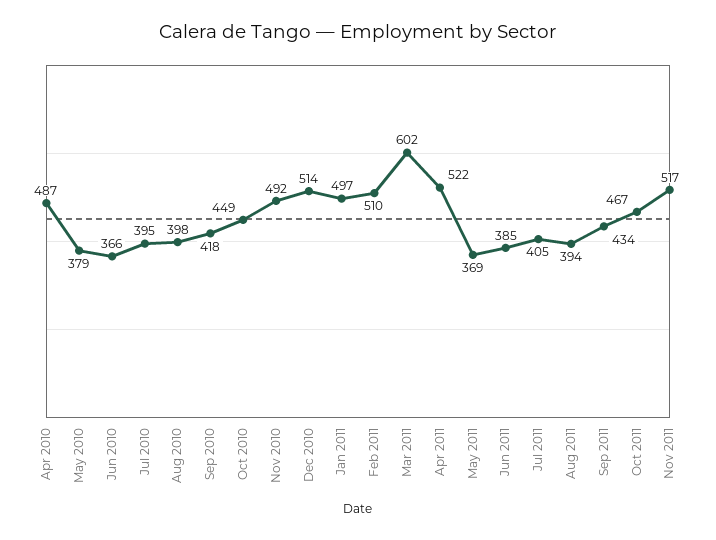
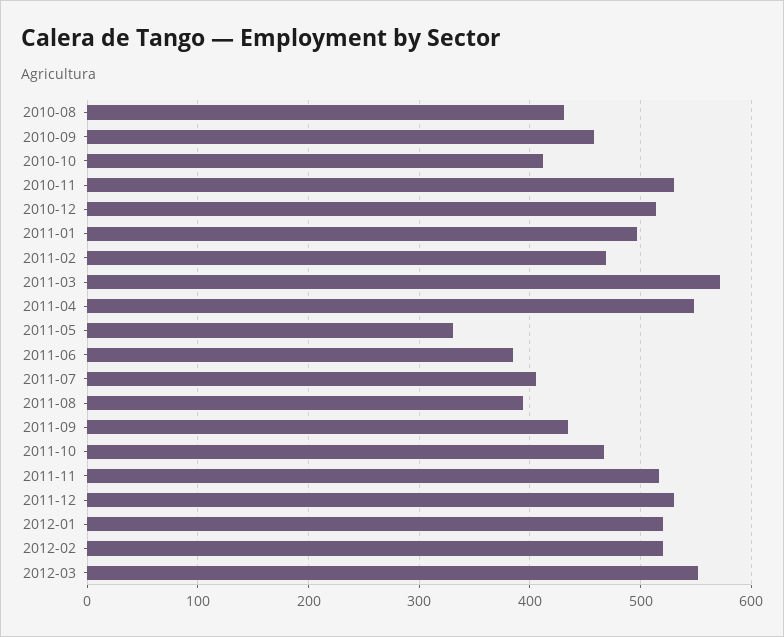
Apr 2010: 487 -> none
May 2010: 379 -> none
Jun 2010: 366 -> none
Jul 2010: 395 -> none
Aug 2010: 398 -> 430
Sep 2010: 418 -> 460
Oct 2010: 449 -> 410
Nov 2010: 492 -> 530
Feb 2011: 510 -> 470
Mar 2011: 602 -> 570
Apr 2011: 522 -> 550
May 2011: 369 -> 330
2011-12: none -> 530
2012-01: none -> 520
2012-02: none -> 520
2012-03: none -> 550

